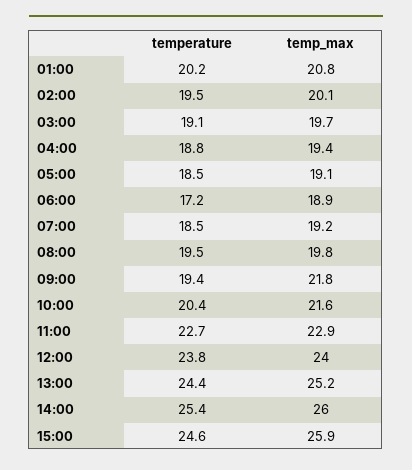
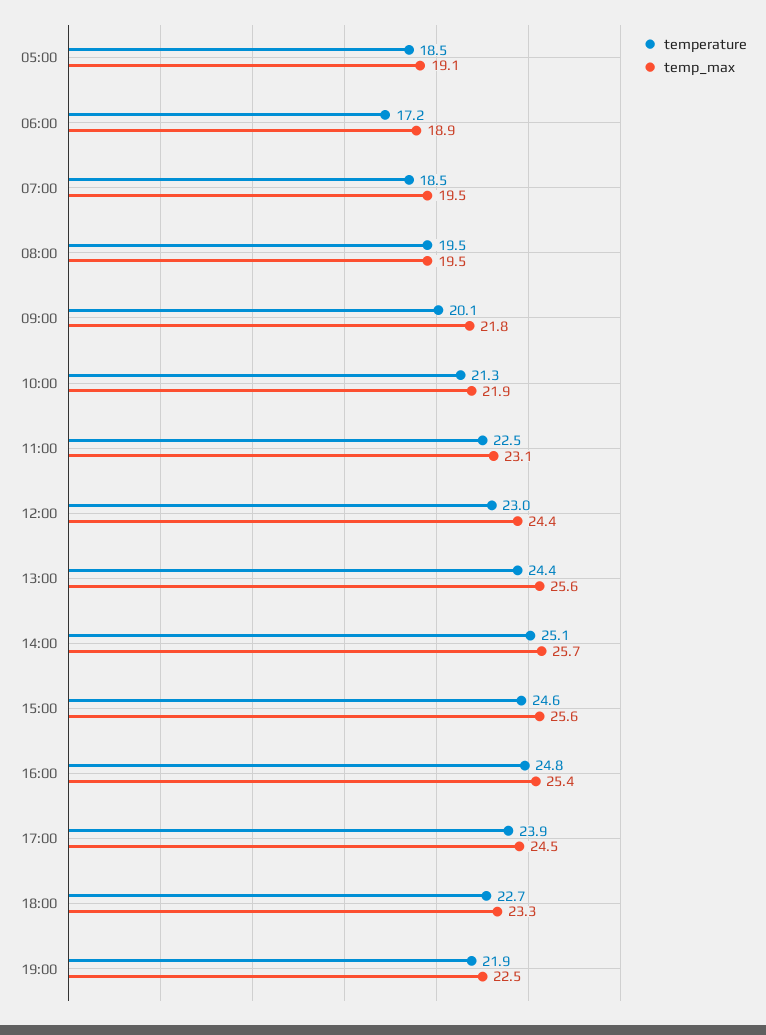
temperature, 01:00: 20.2 -> none
temp_max, 01:00: 20.8 -> none
temperature, 02:00: 19.5 -> none
temp_max, 02:00: 20.1 -> none
temperature, 03:00: 19.1 -> none
temp_max, 03:00: 19.7 -> none
temperature, 04:00: 18.8 -> none
temp_max, 04:00: 19.4 -> none
temp_max, 07:00: 19.2 -> 19.5
temp_max, 08:00: 19.8 -> 19.5
temperature, 09:00: 19.4 -> 20.1
temperature, 10:00: 20.4 -> 21.3
temp_max, 10:00: 21.6 -> 21.9
temperature, 11:00: 22.7 -> 22.5
temp_max, 11:00: 22.9 -> 23.1
temperature, 12:00: 23.8 -> 23
temp_max, 12:00: 24 -> 24.4
temp_max, 13:00: 25.2 -> 25.6
temperature, 14:00: 25.4 -> 25.1
temp_max, 14:00: 26 -> 25.7
temp_max, 15:00: 25.9 -> 25.6
temperature, 16:00: none -> 24.8
temp_max, 16:00: none -> 25.4
temperature, 17:00: none -> 23.9
temp_max, 17:00: none -> 24.5
temperature, 18:00: none -> 22.7
temp_max, 18:00: none -> 23.3
temperature, 19:00: none -> 21.9
temp_max, 19:00: none -> 22.5

